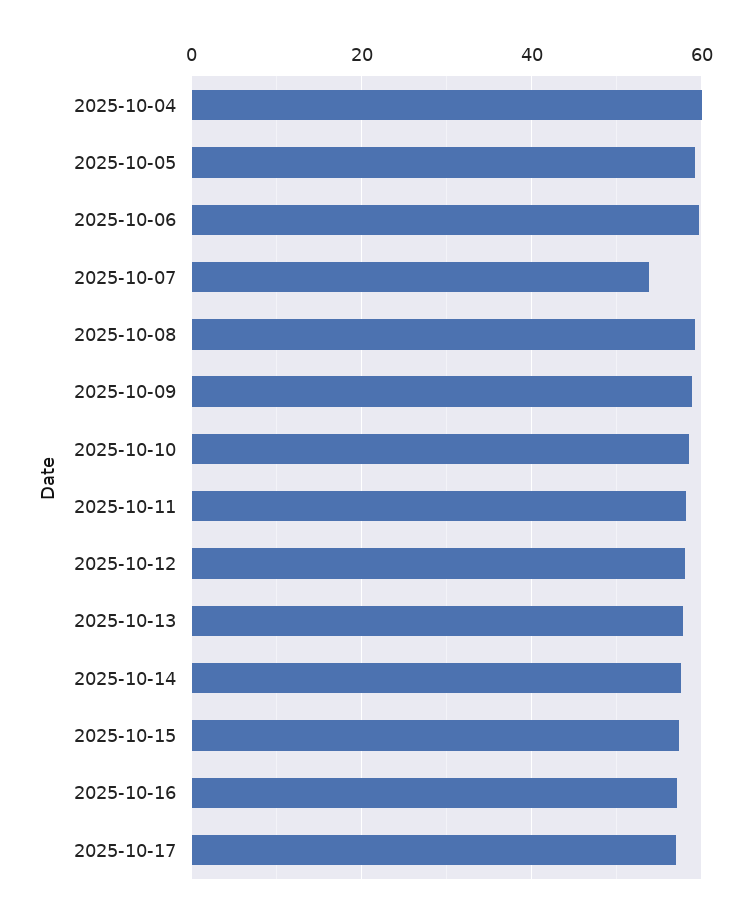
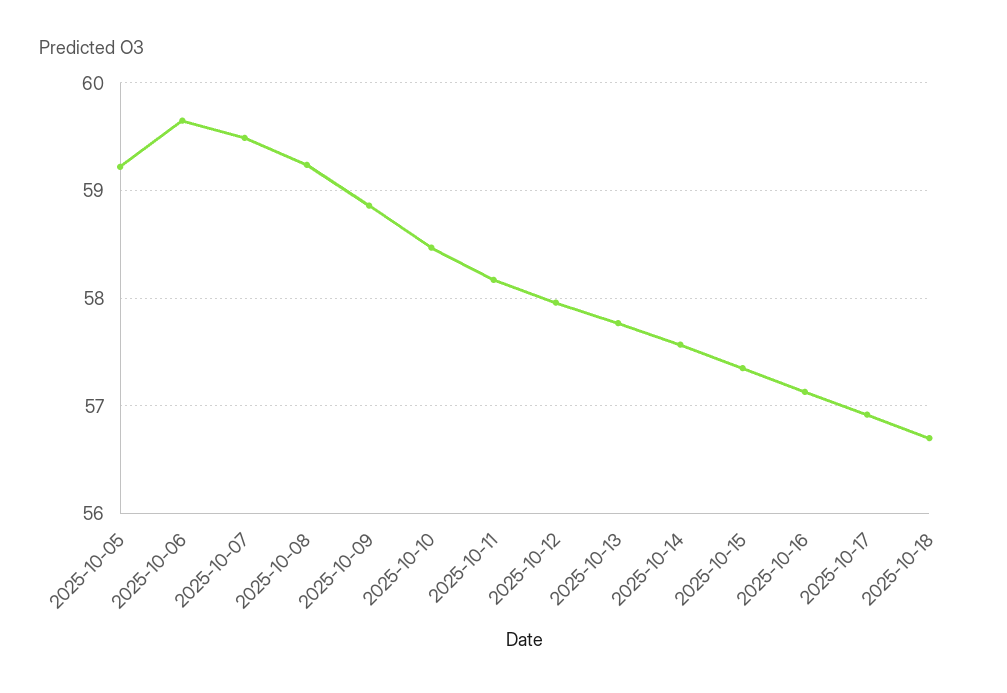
2025-10-04: 60 -> none
2025-10-07: 54 -> 59.5
2025-10-18: none -> 56.7

